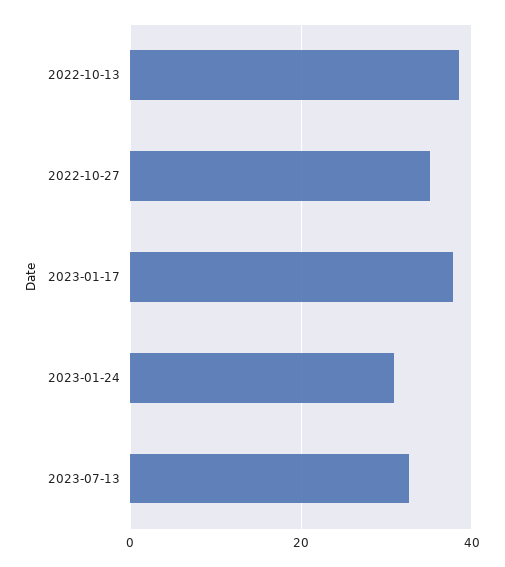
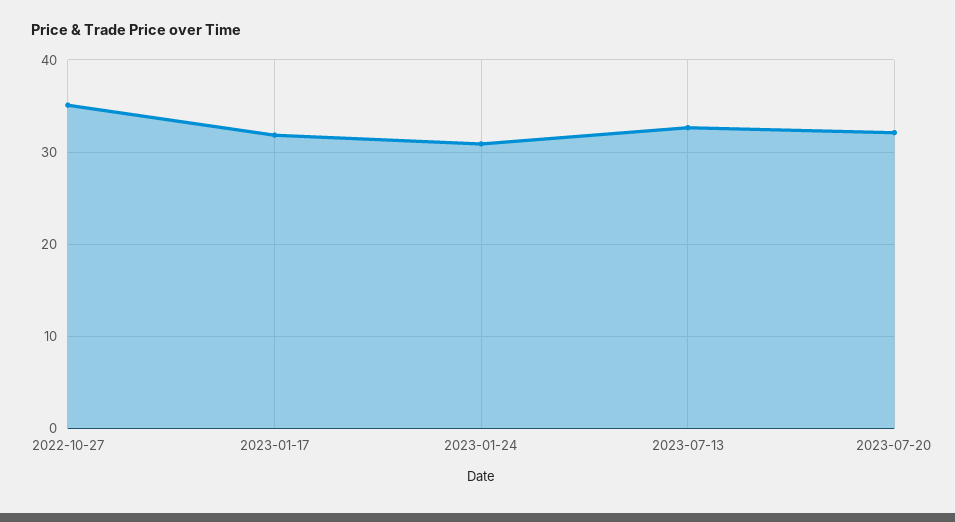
2022-10-13: 38 -> none
2023-01-17: 38 -> 32
2023-07-20: none -> 32

